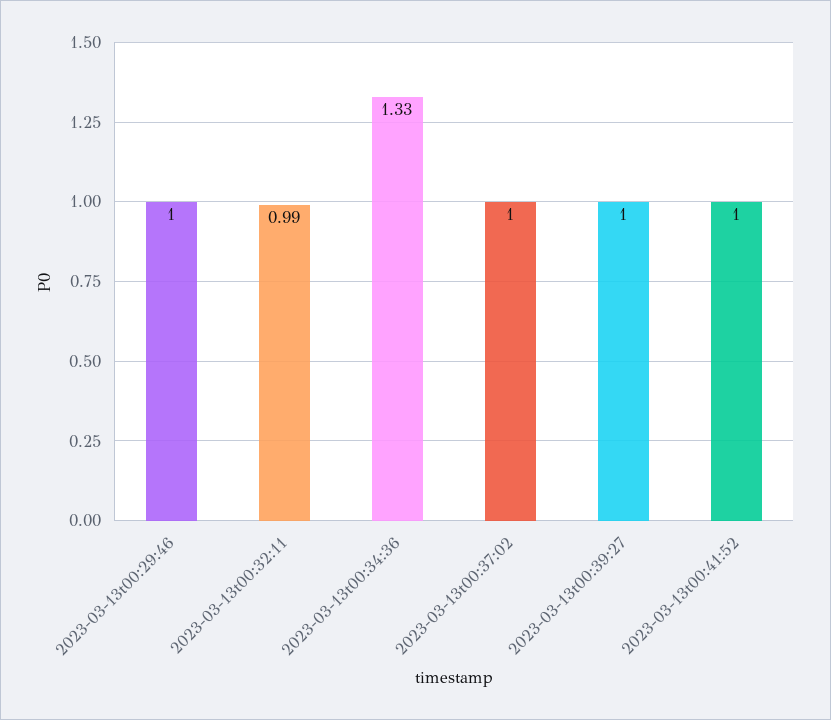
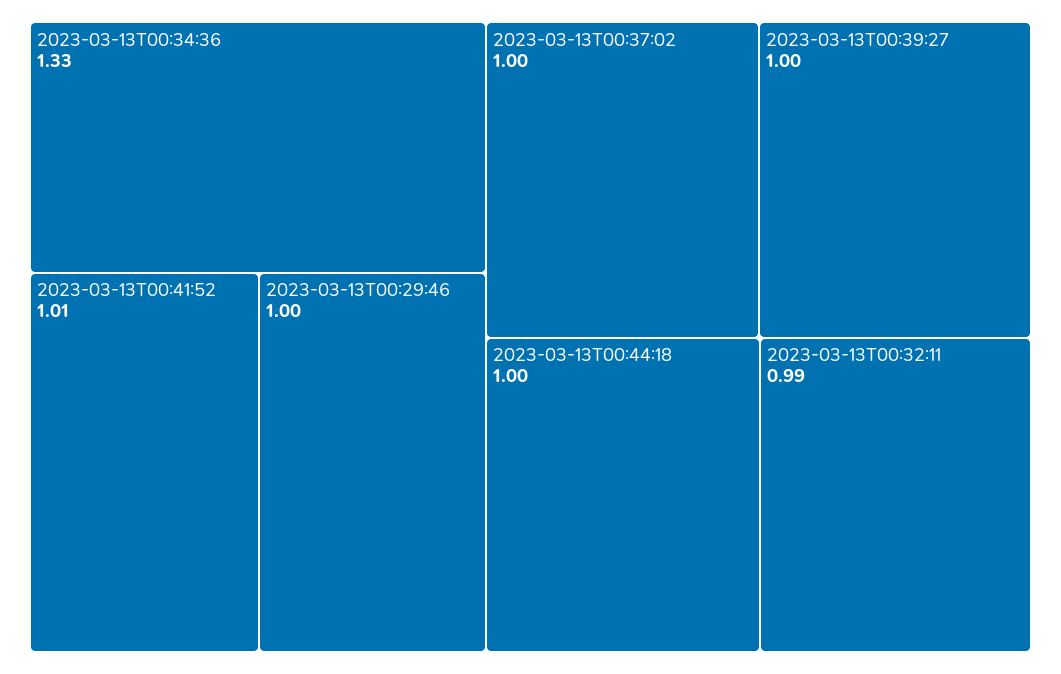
2023-03-13t00:41:52: 1 -> 1.01
2023-03-13T00:44:18: none -> 1

